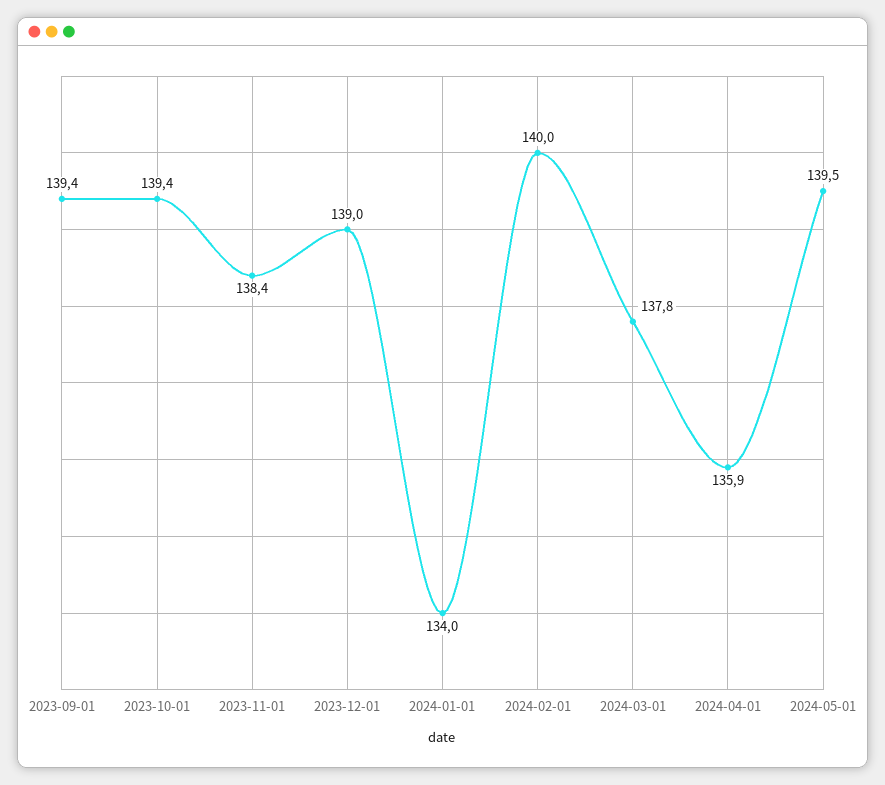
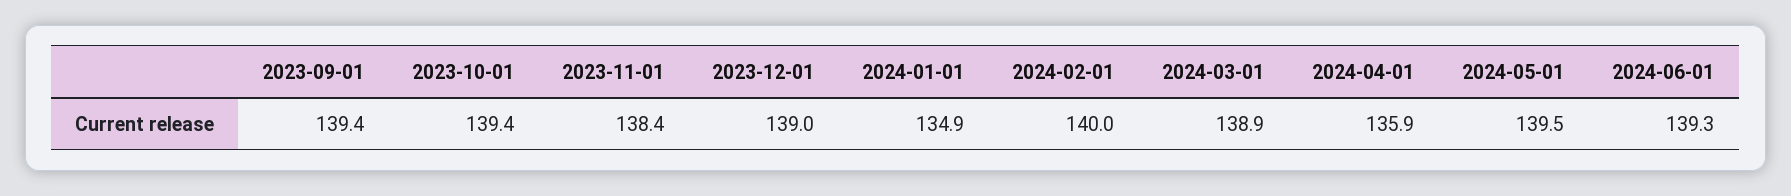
2024-01-01: 134 -> 134.9
2024-03-01: 137.8 -> 138.9
2024-06-01: none -> 139.3

